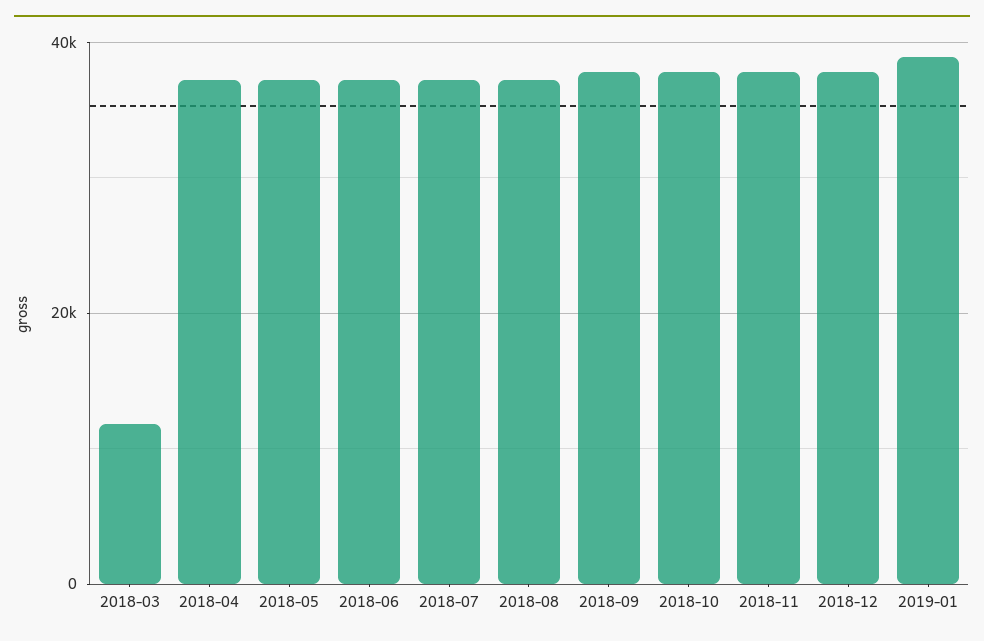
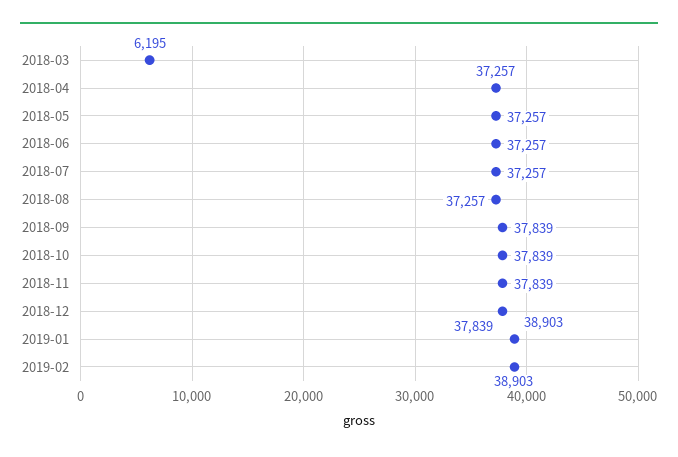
2018-03: 12000 -> 6195
2019-02: none -> 38903

